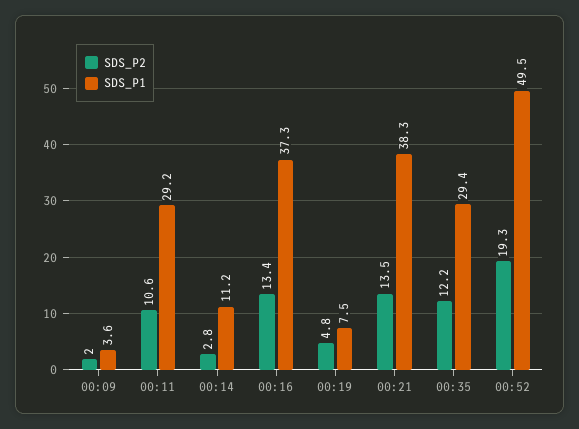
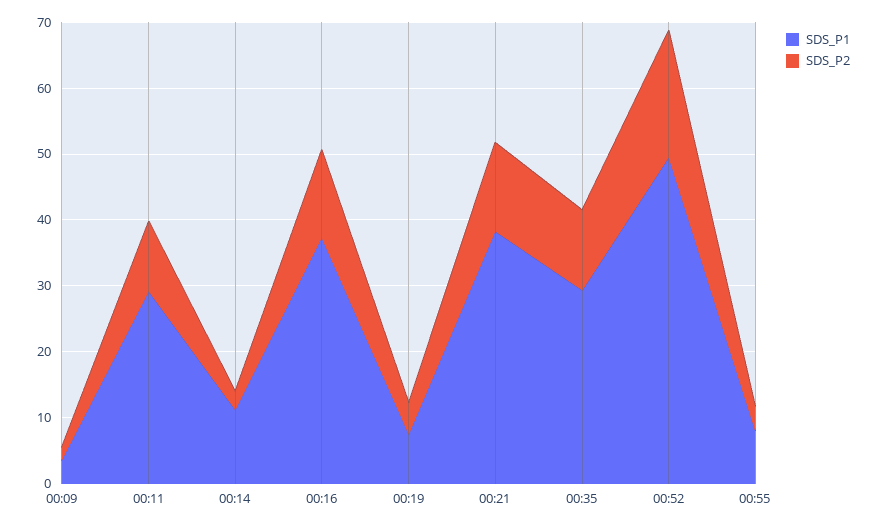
SDS_P1, 00:55: none -> 8
SDS_P2, 00:55: none -> 4

